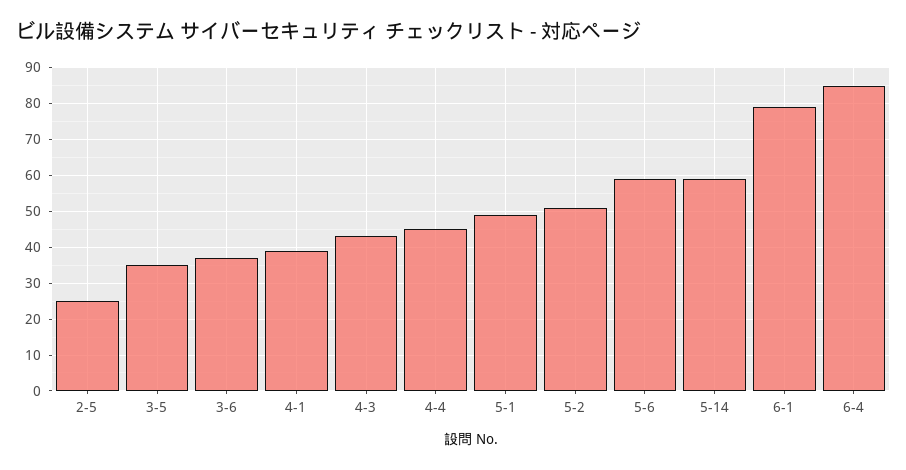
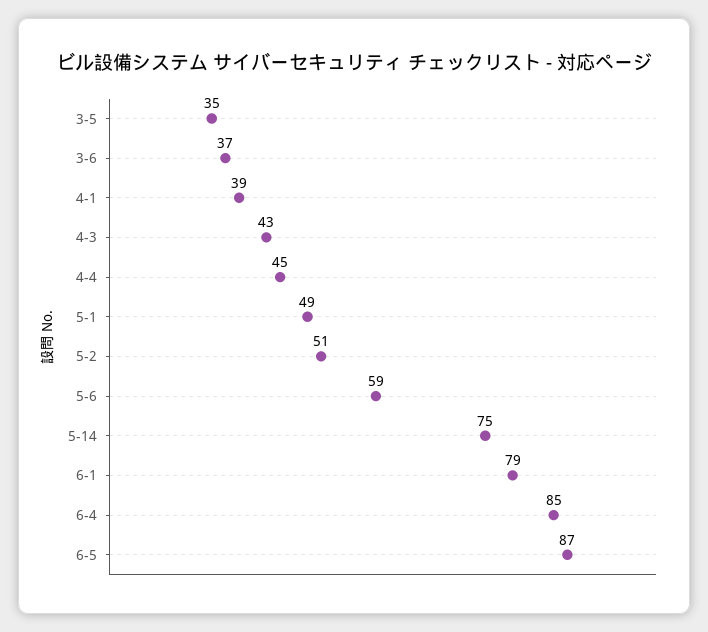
2-5: 25 -> none
5-14: 60 -> 75
6-5: none -> 87

